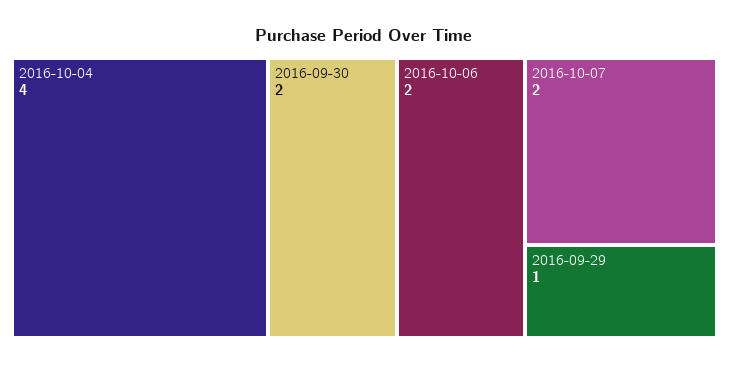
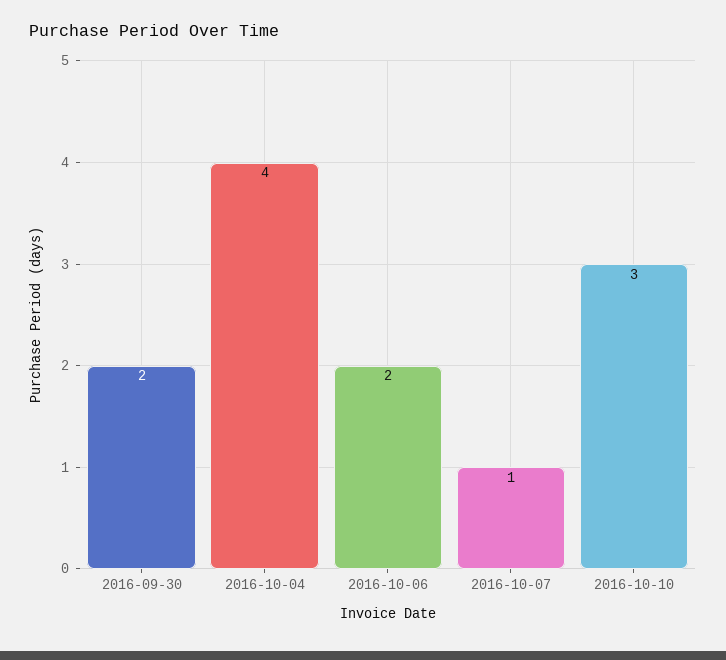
2016-10-07: 2 -> 1
2016-09-29: 1 -> none
2016-10-10: none -> 3

